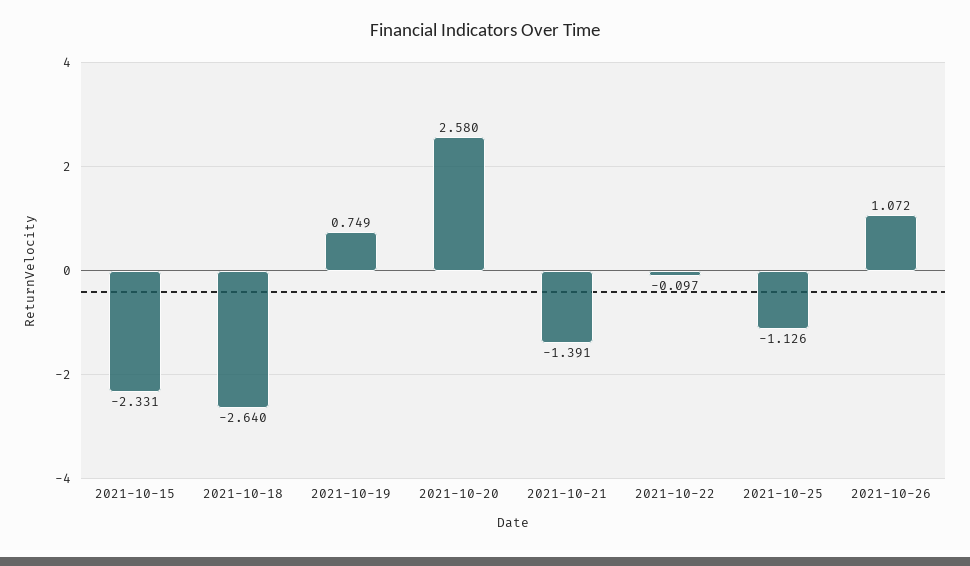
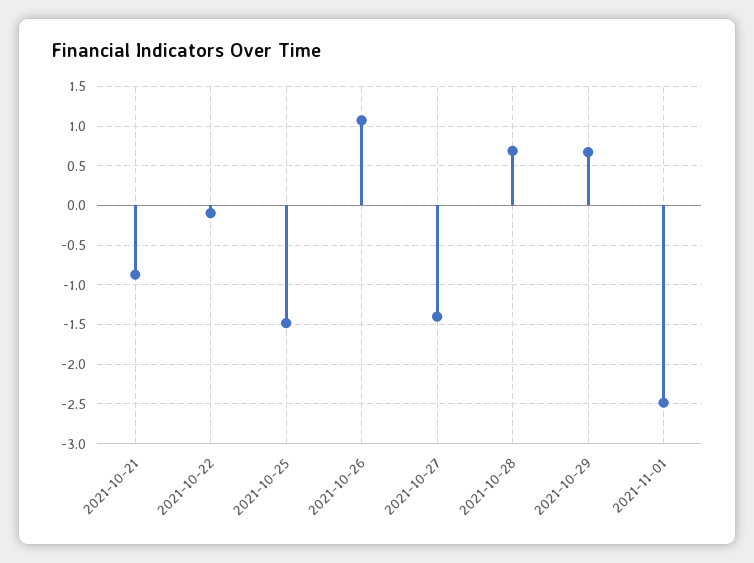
2021-10-15: -2.331 -> none
2021-10-18: -2.64 -> none
2021-10-19: 0.749 -> none
2021-10-20: 2.58 -> none
2021-10-21: -1.391 -> -0.9
2021-10-25: -1.126 -> -1.5
2021-10-27: none -> -1.4
2021-10-28: none -> 0.7
2021-10-29: none -> 0.7
2021-11-01: none -> -2.5

